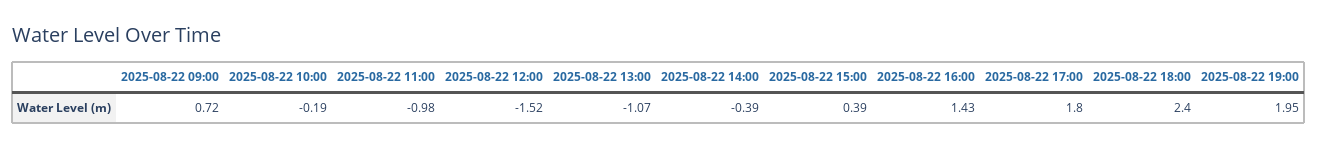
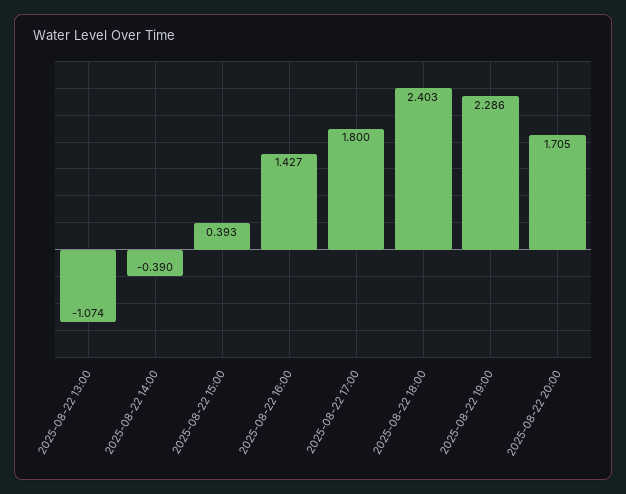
2025-08-22 09:00: 0.72 -> none
2025-08-22 10:00: -0.19 -> none
2025-08-22 11:00: -0.98 -> none
2025-08-22 12:00: -1.52 -> none
2025-08-22 19:00: 1.95 -> 2.286
2025-08-22 20:00: none -> 1.705

